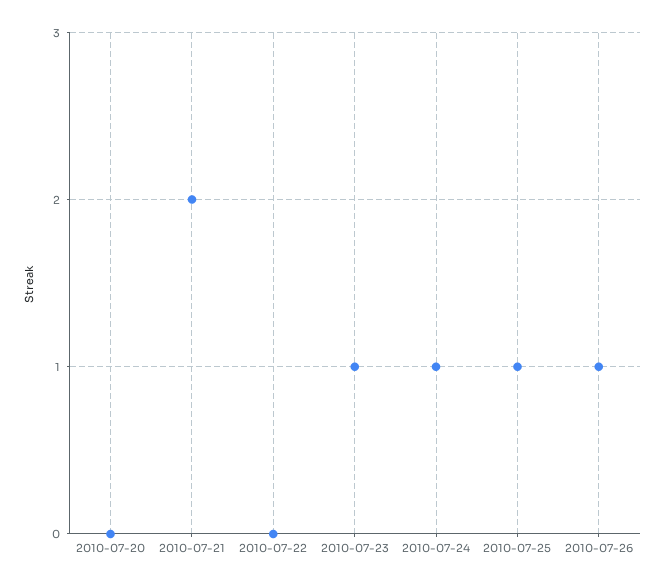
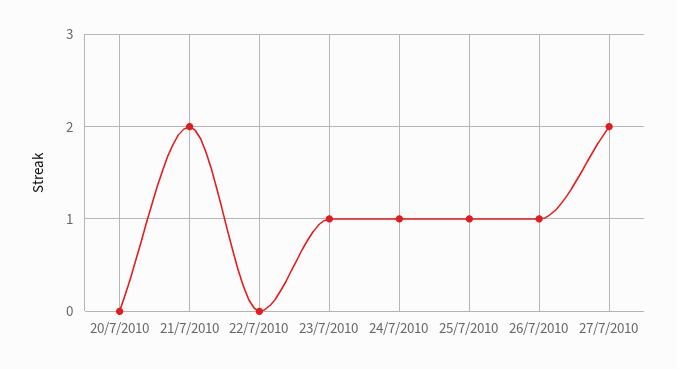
27/7/2010: none -> 2

